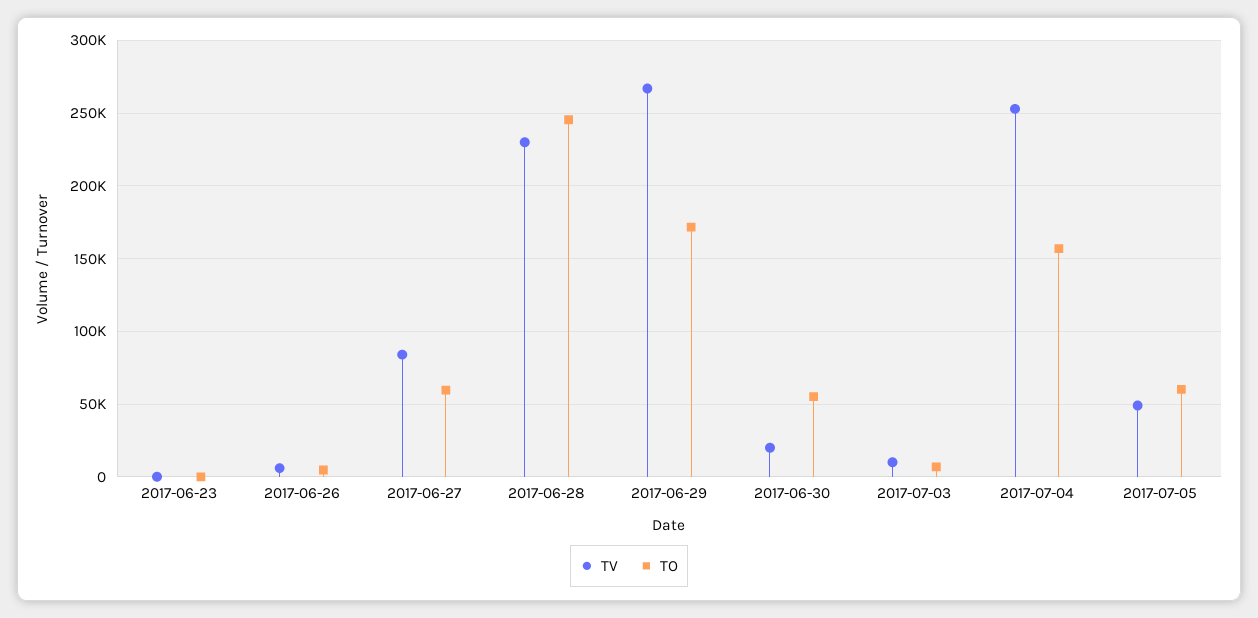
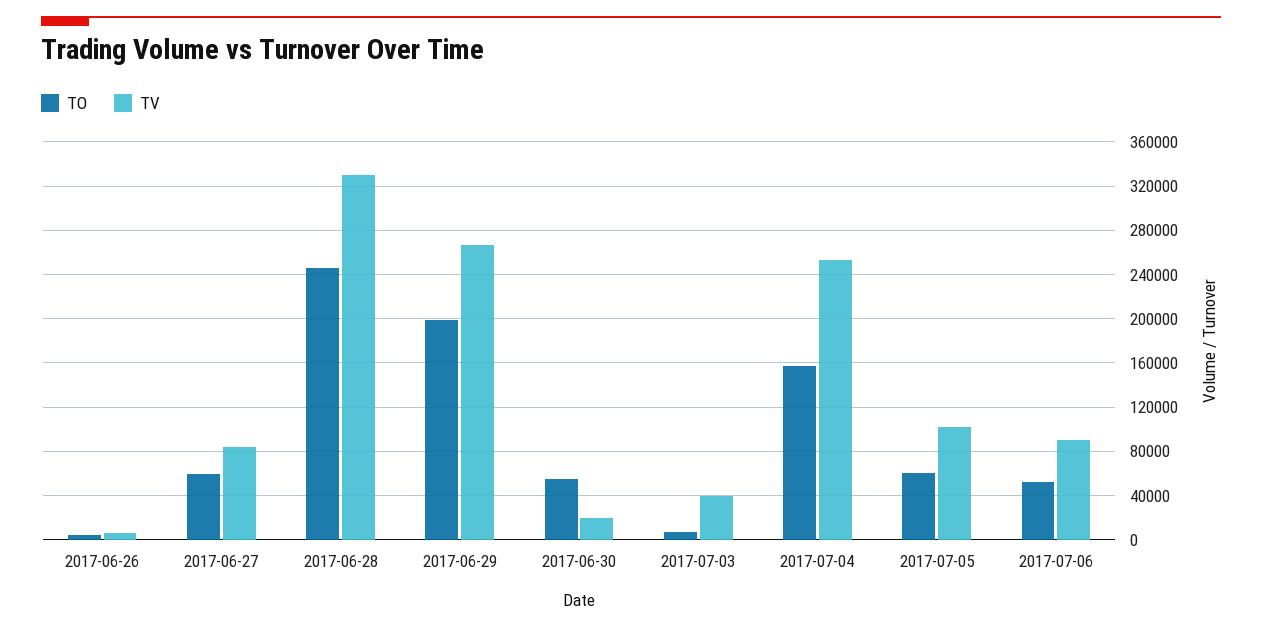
TV, 2017-06-23: 0 -> none
TO, 2017-06-23: 0 -> none
TV, 2017-06-28: 230000 -> 330000
TO, 2017-06-29: 170000 -> 200000
TV, 2017-07-03: 10000 -> 40000
TV, 2017-07-05: 50000 -> 100000
TO, 2017-07-06: none -> 50000
TV, 2017-07-06: none -> 90000

